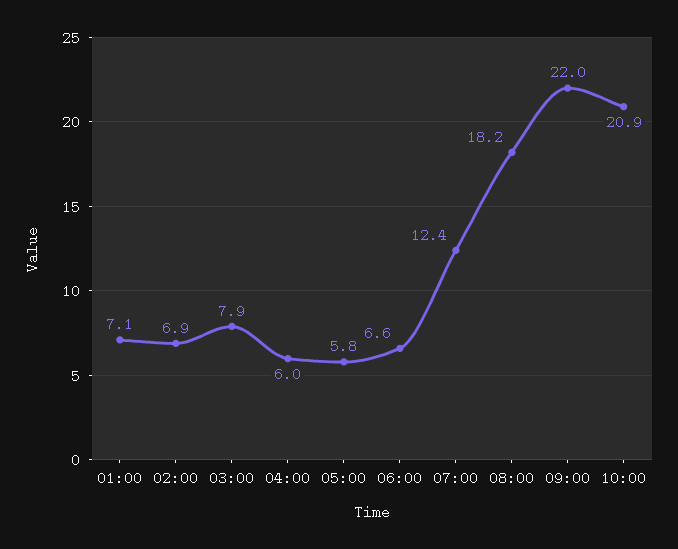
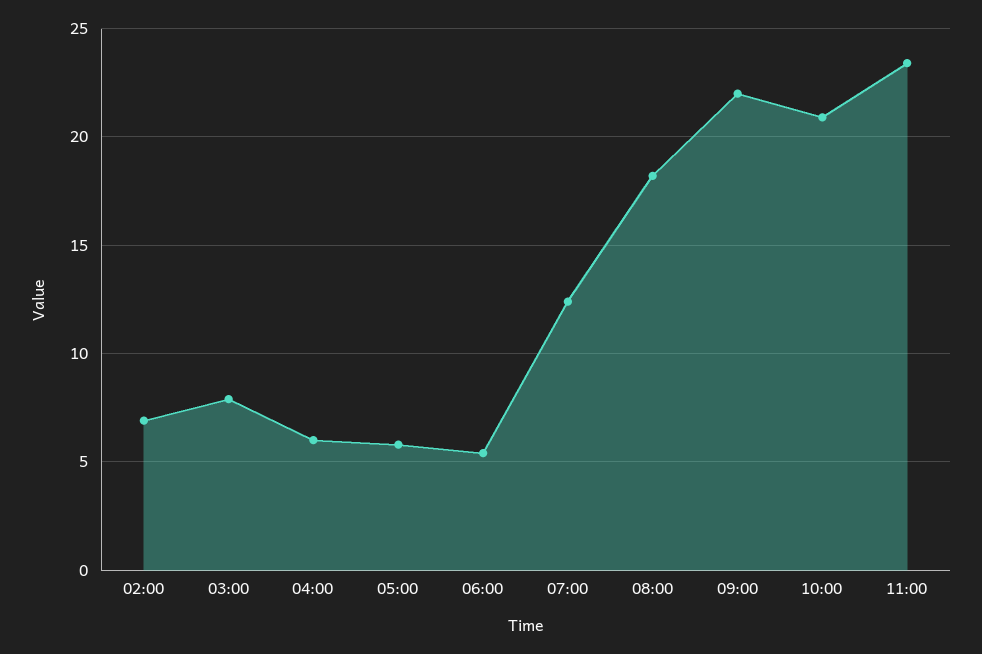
01:00: 7.1 -> none
06:00: 6.6 -> 5.5
11:00: none -> 23.5

